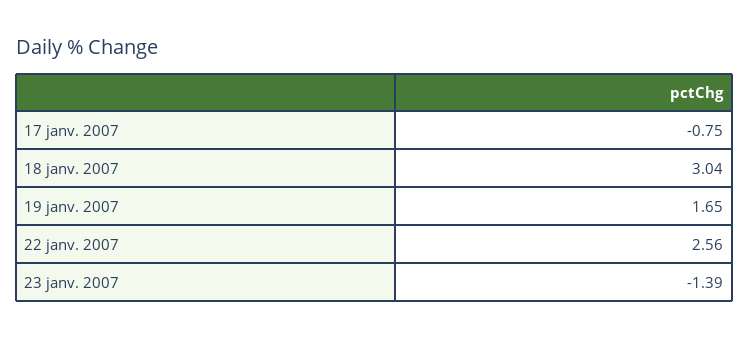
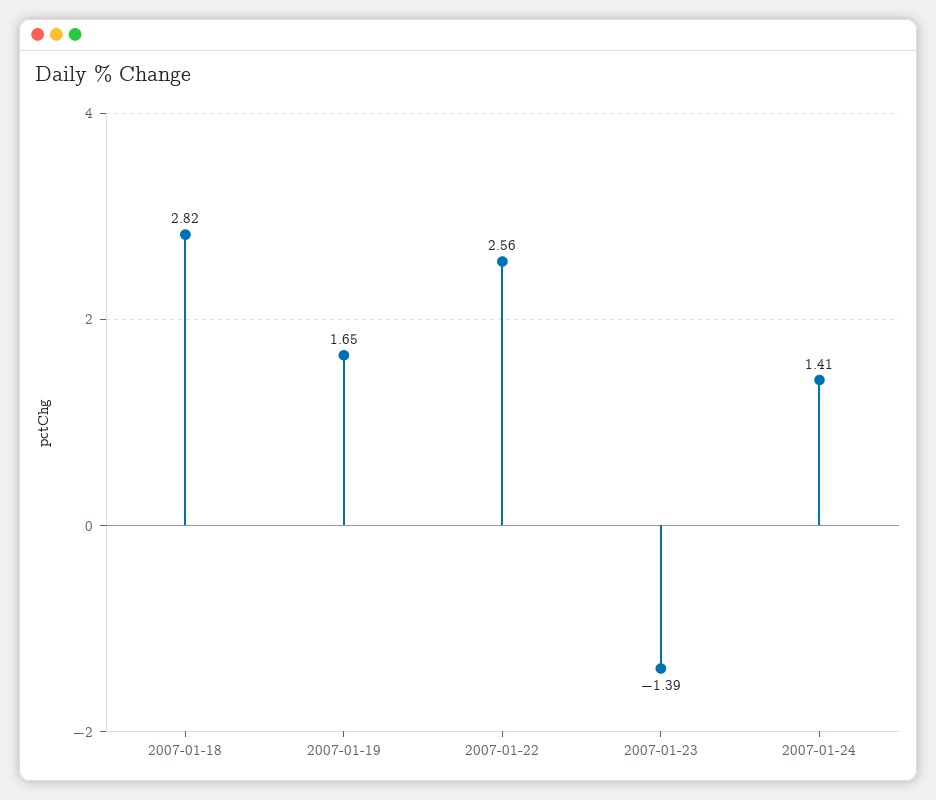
17 janv. 2007: -0.75 -> none
18 janv. 2007: 3.04 -> 2.82
2007-01-24: none -> 1.41

